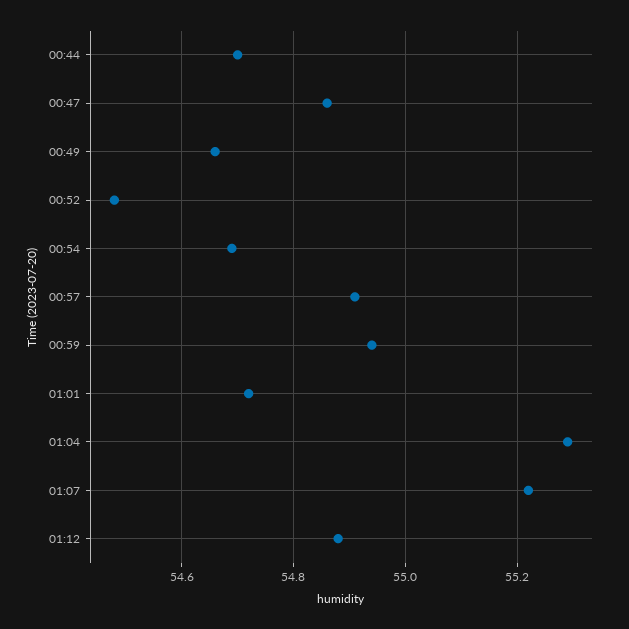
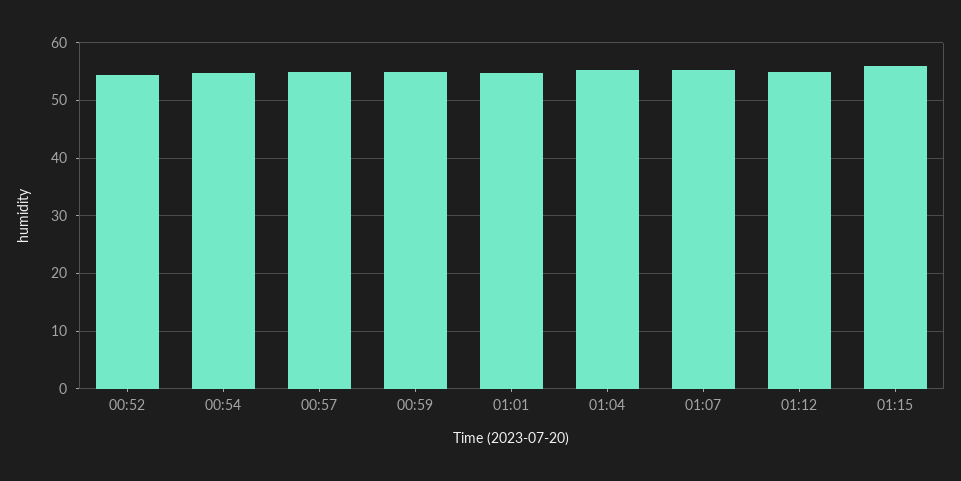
00:44: 54.7 -> none
00:47: 54.85 -> none
00:49: 54.65 -> none
01:15: none -> 56

